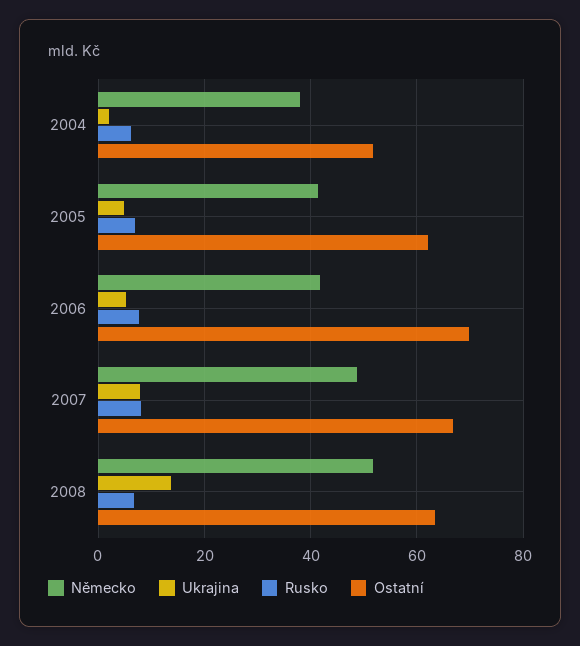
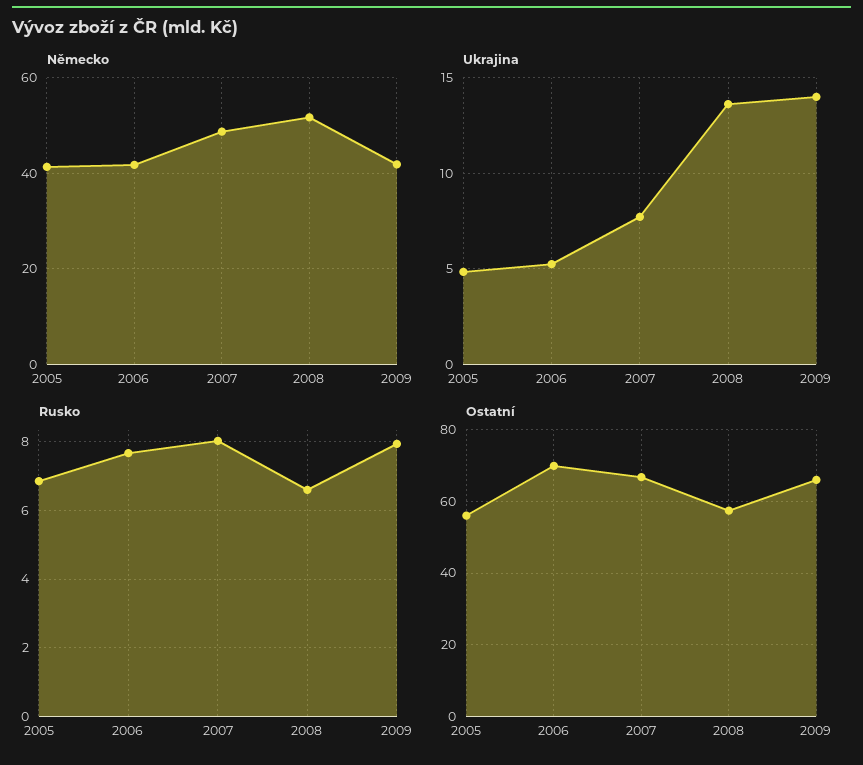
Německo, 2004: 38 -> none
Ukrajina, 2004: 2 -> none
Rusko, 2004: 6 -> none
Ostatní, 2004: 52 -> none
Ostatní, 2005: 62 -> 56
Ostatní, 2008: 64 -> 58
Německo, 2009: none -> 42
Ukrajina, 2009: none -> 14
Rusko, 2009: none -> 8
Ostatní, 2009: none -> 66

